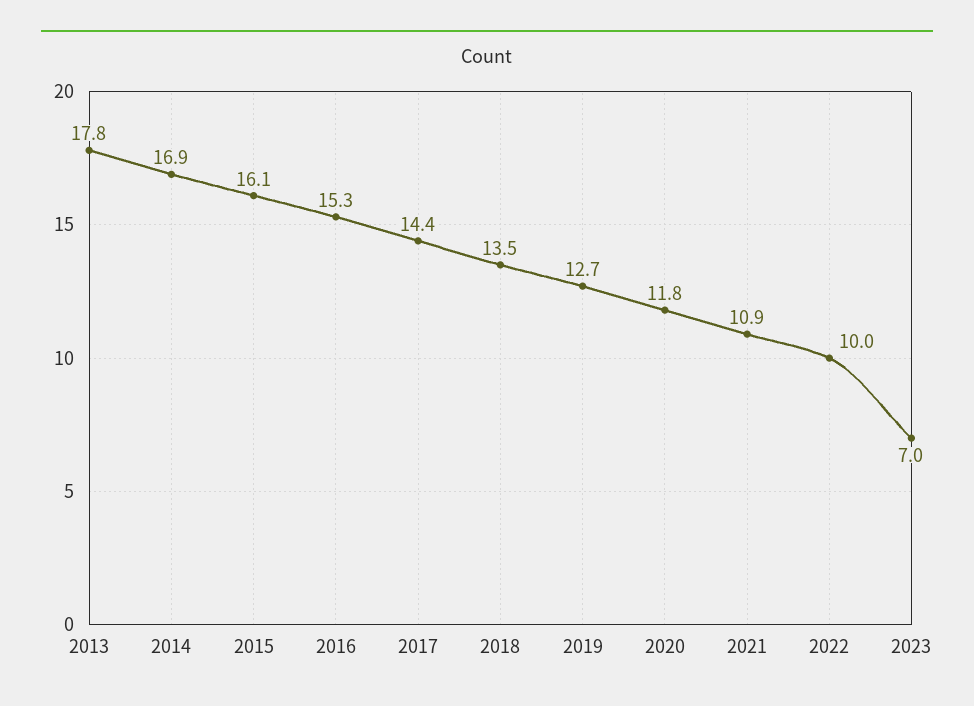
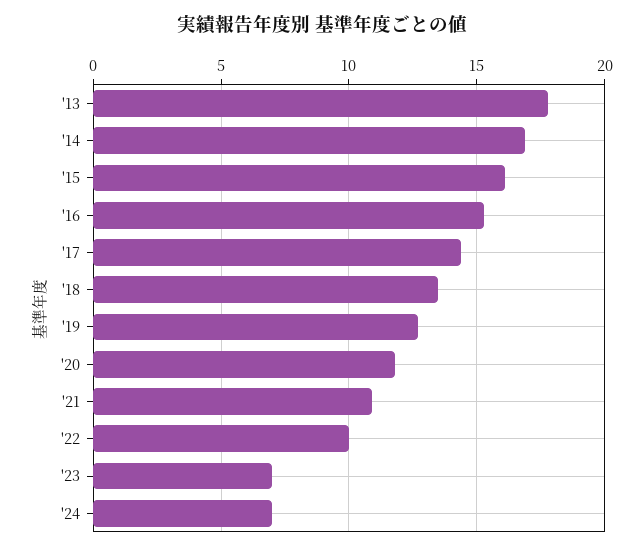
'24: none -> 7

